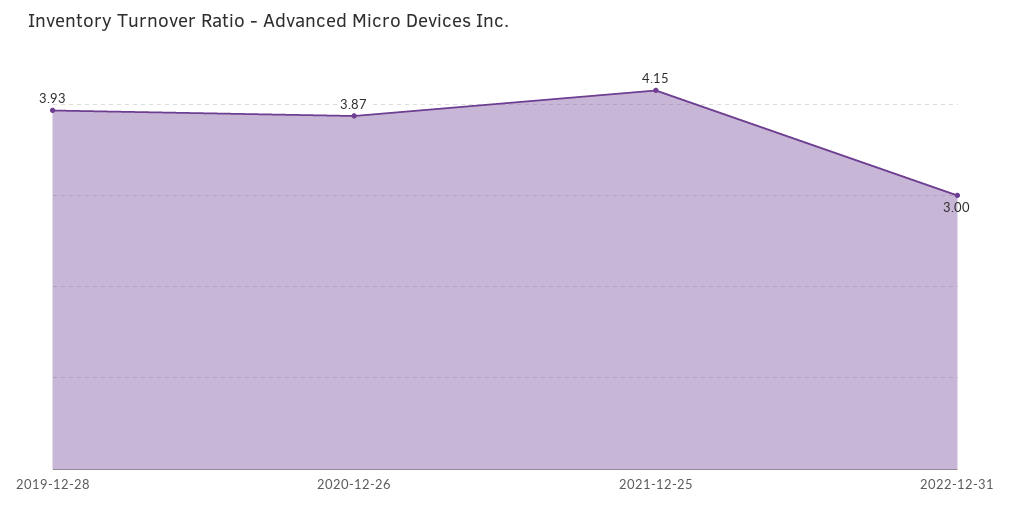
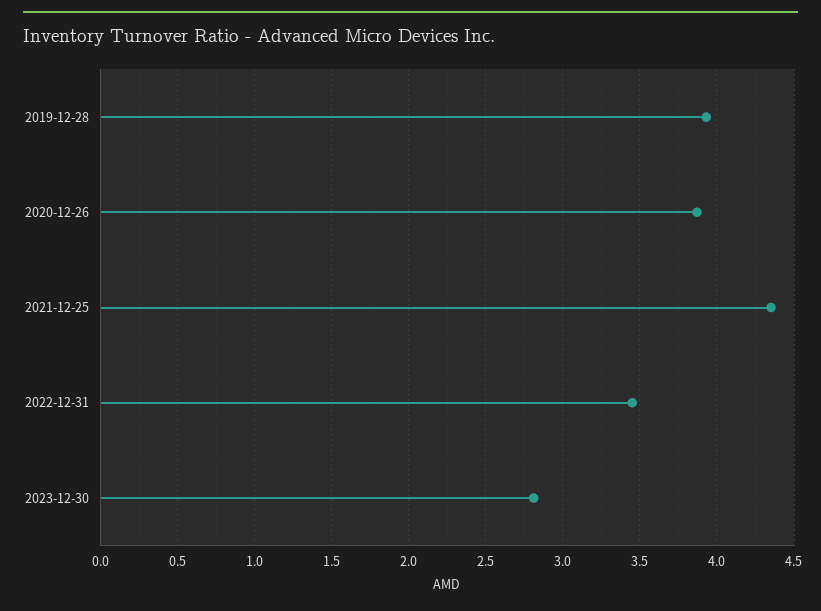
2021-12-25: 4.15 -> 4.35
2022-12-31: 3 -> 3.45
2023-12-30: none -> 2.8

